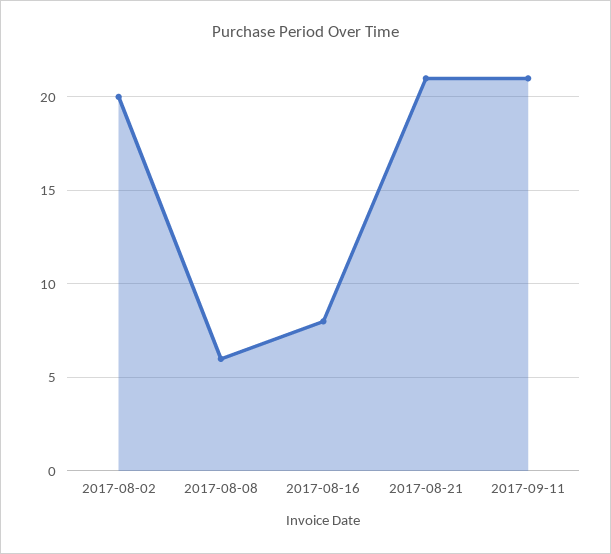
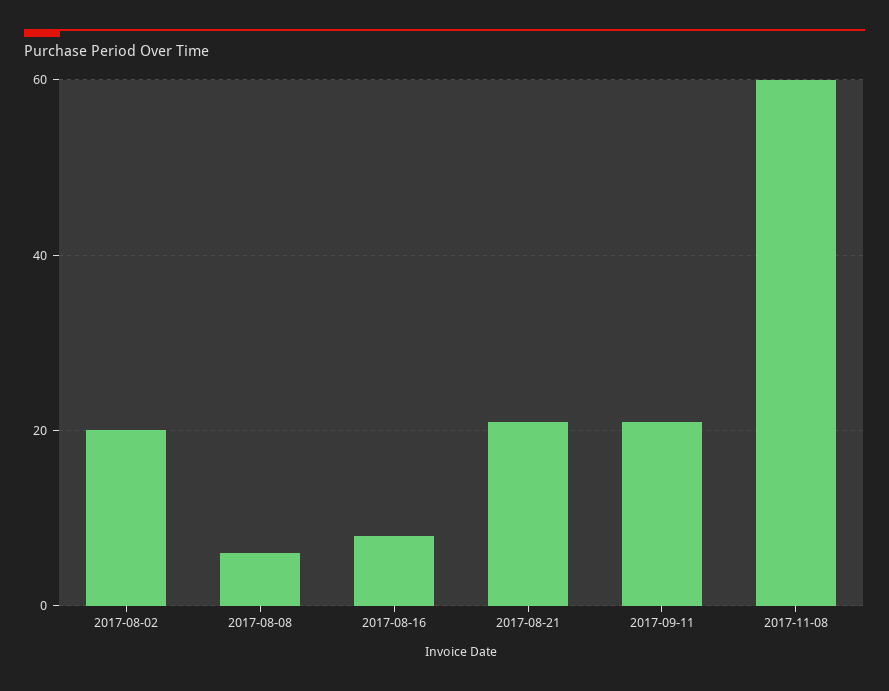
2017-11-08: none -> 60

